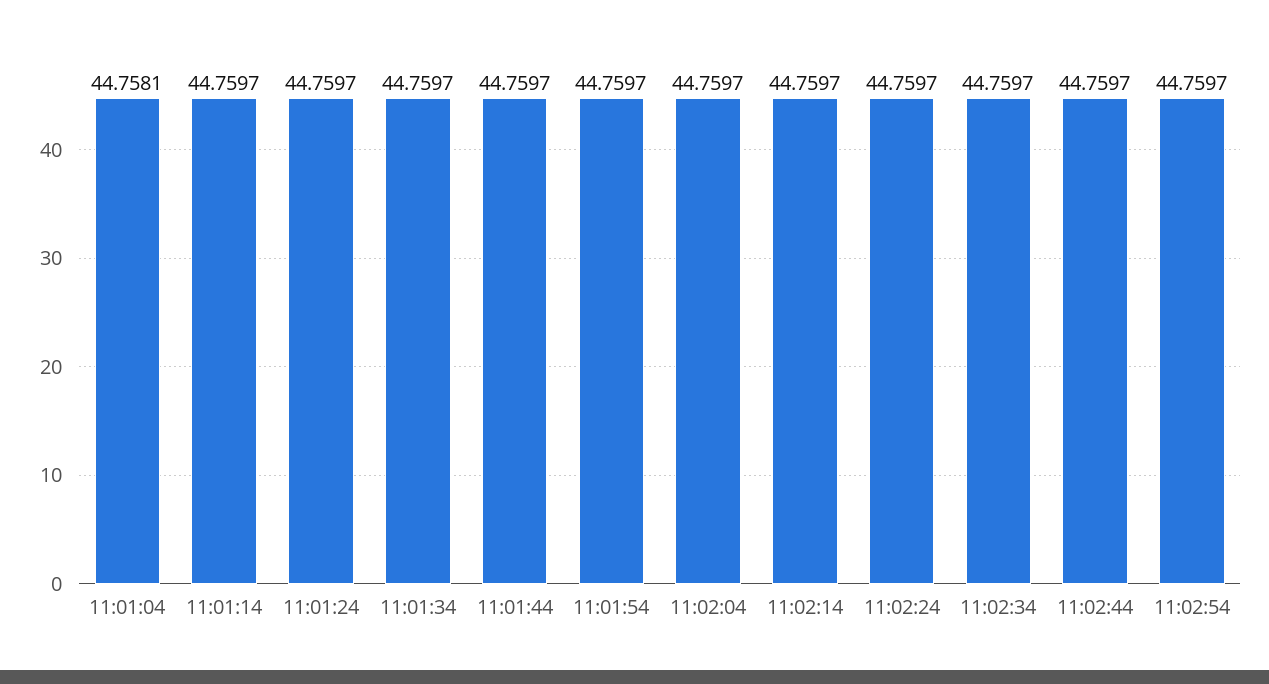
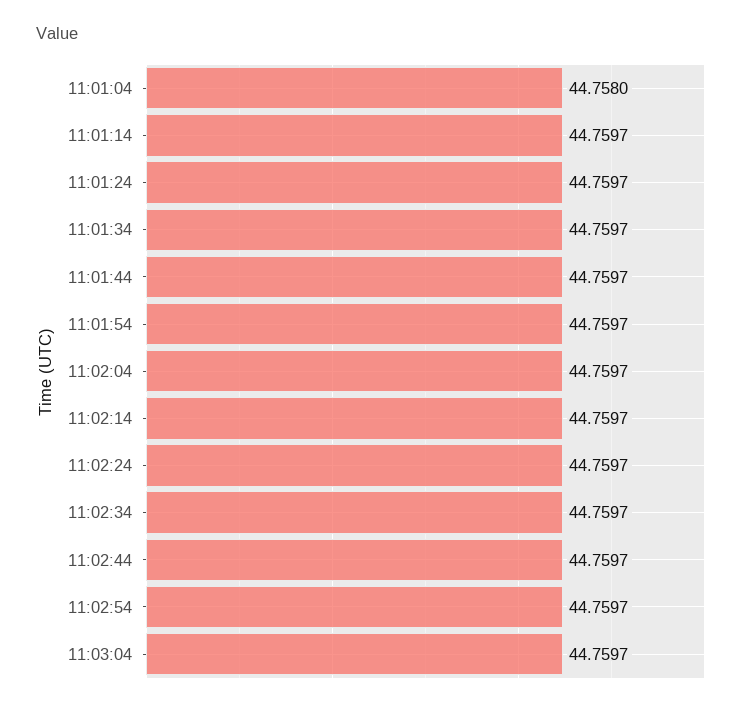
11:01:04: 44.7581 -> 44.758
11:03:04: none -> 44.7597

